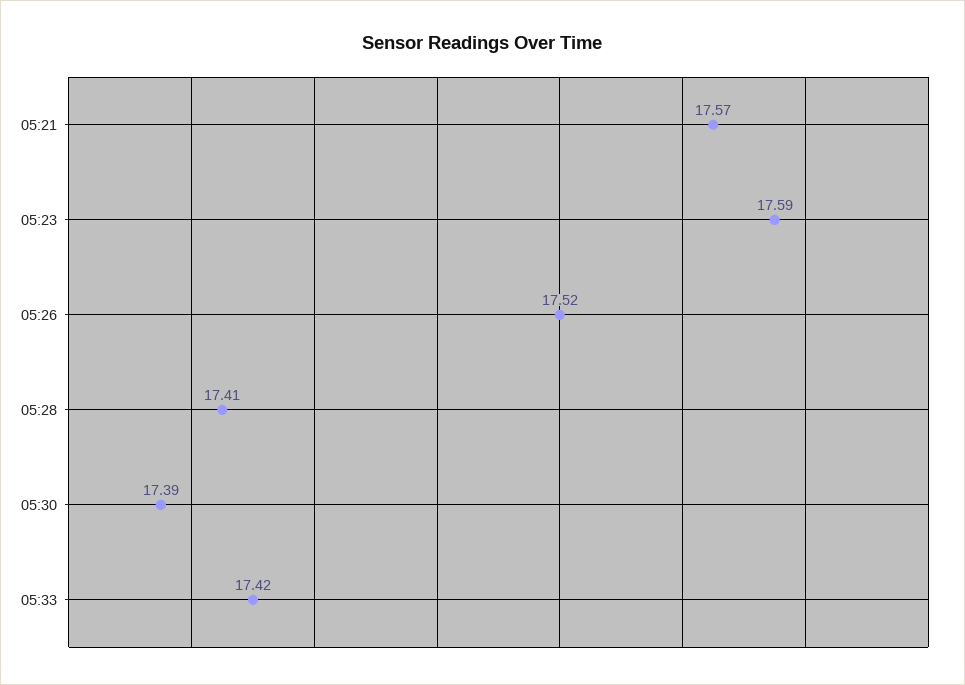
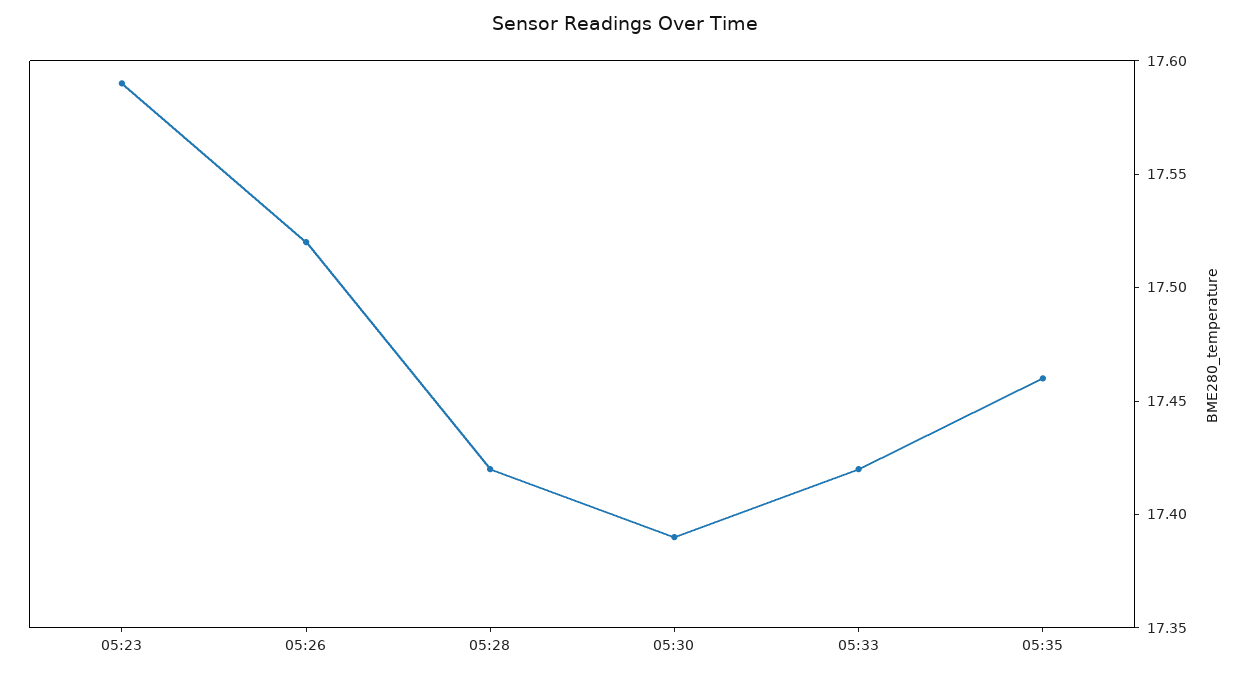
05:21: 17.57 -> none
05:28: 17.41 -> 17.42
05:35: none -> 17.46

